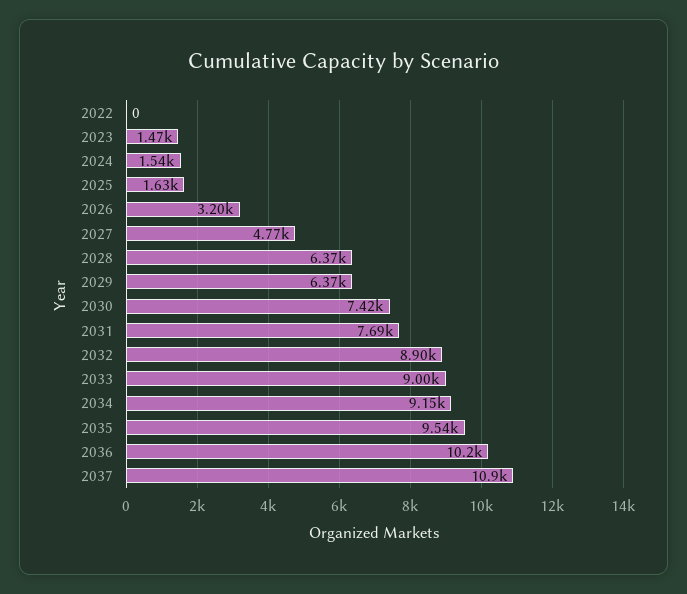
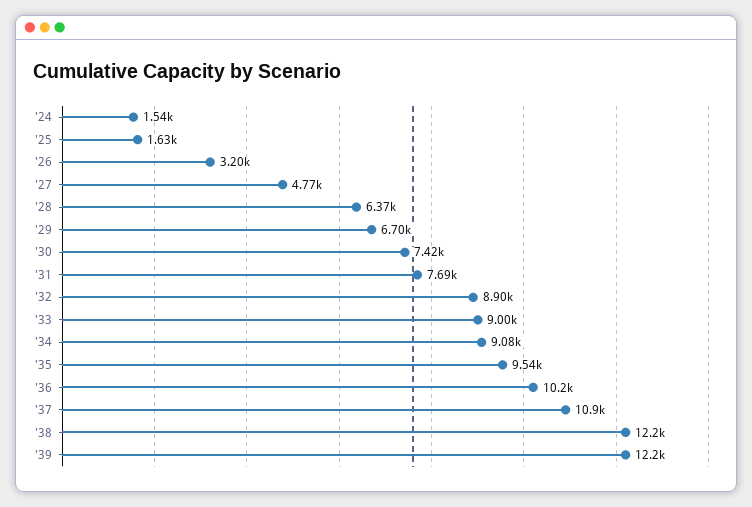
2022: 0 -> none
2023: 1470 -> none
2029: 6370 -> 6700
2034: 9150 -> 9080
'38: none -> 12200
'39: none -> 12200

